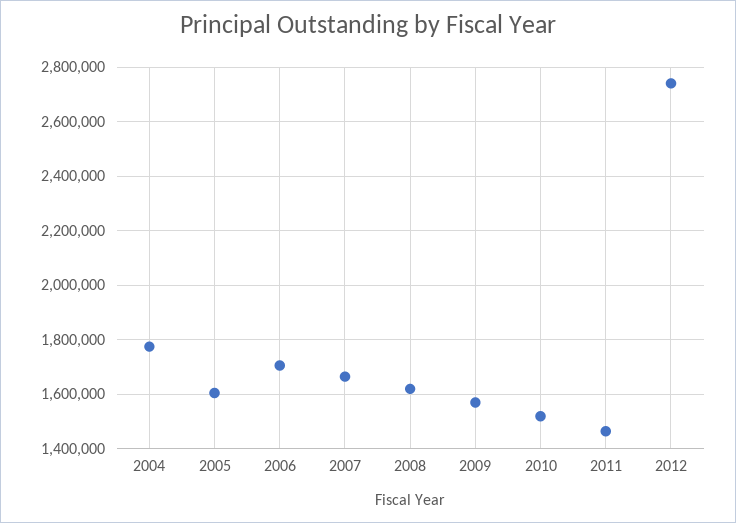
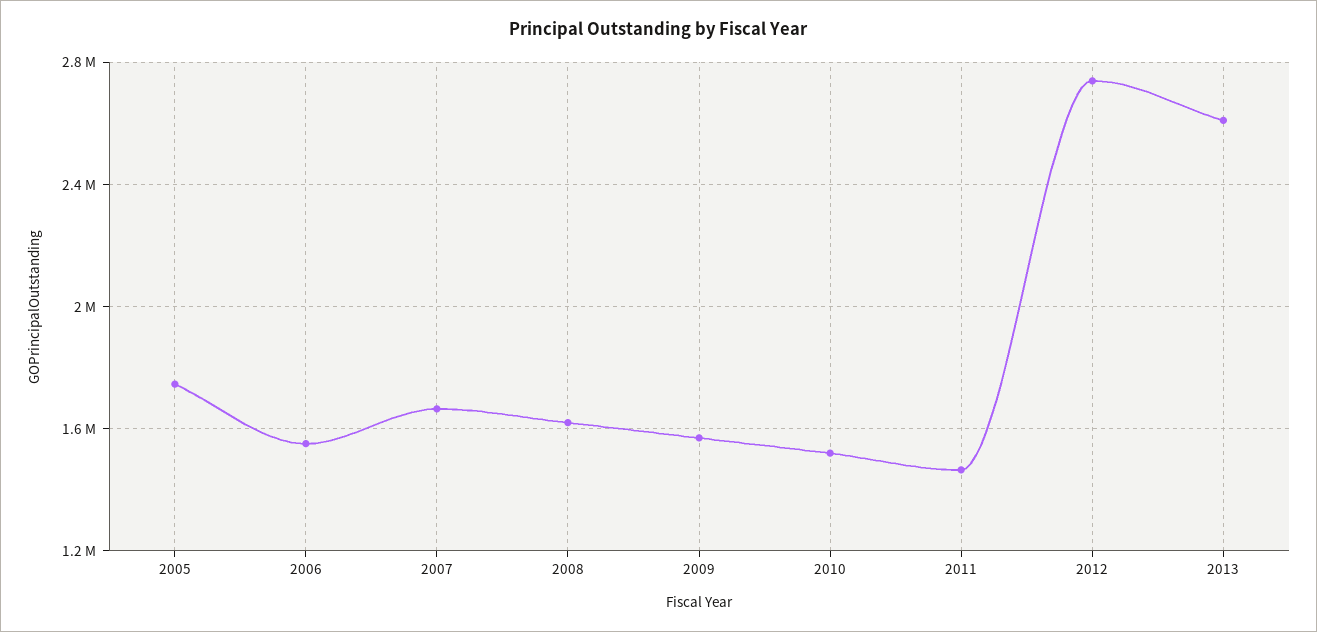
2004: 1775000 -> none
2005: 1600000 -> 1750000
2006: 1700000 -> 1550000
2013: none -> 2600000

